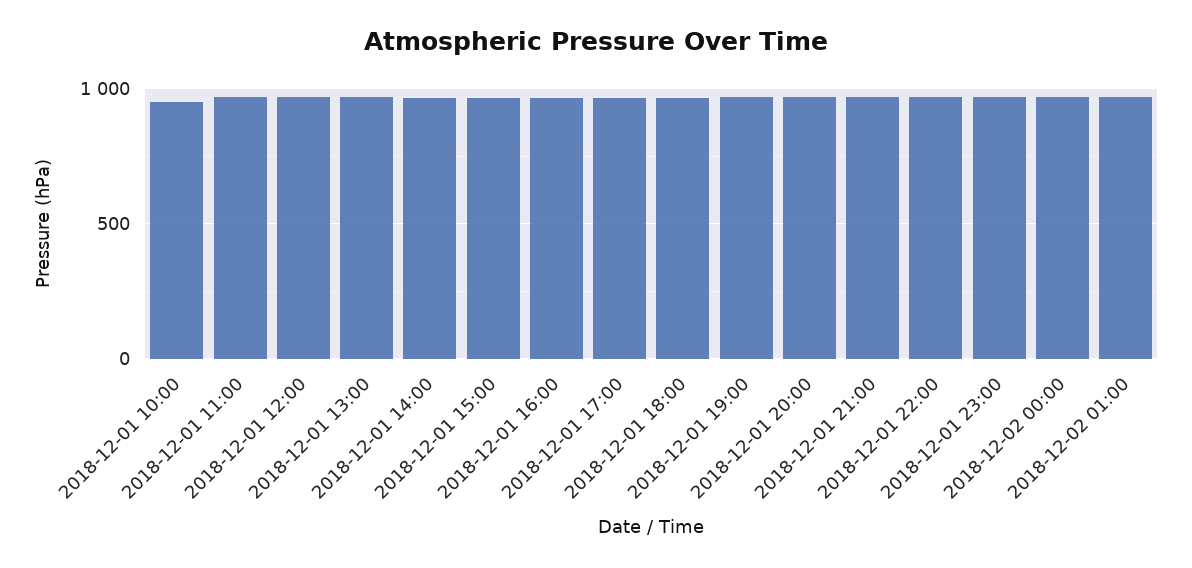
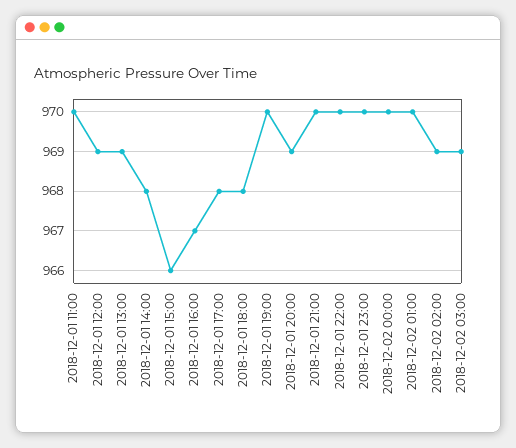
2018-12-01 10:00: 950 -> none
2018-12-02 02:00: none -> 969
2018-12-02 03:00: none -> 969

